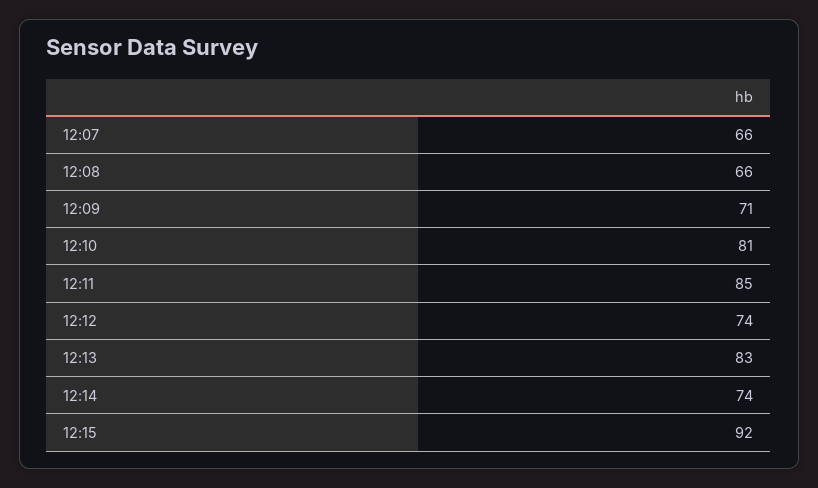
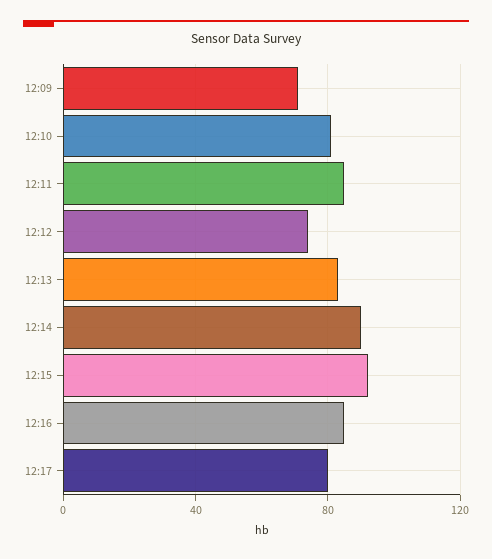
12:07: 66 -> none
12:08: 66 -> none
12:14: 74 -> 90
12:16: none -> 85
12:17: none -> 80

